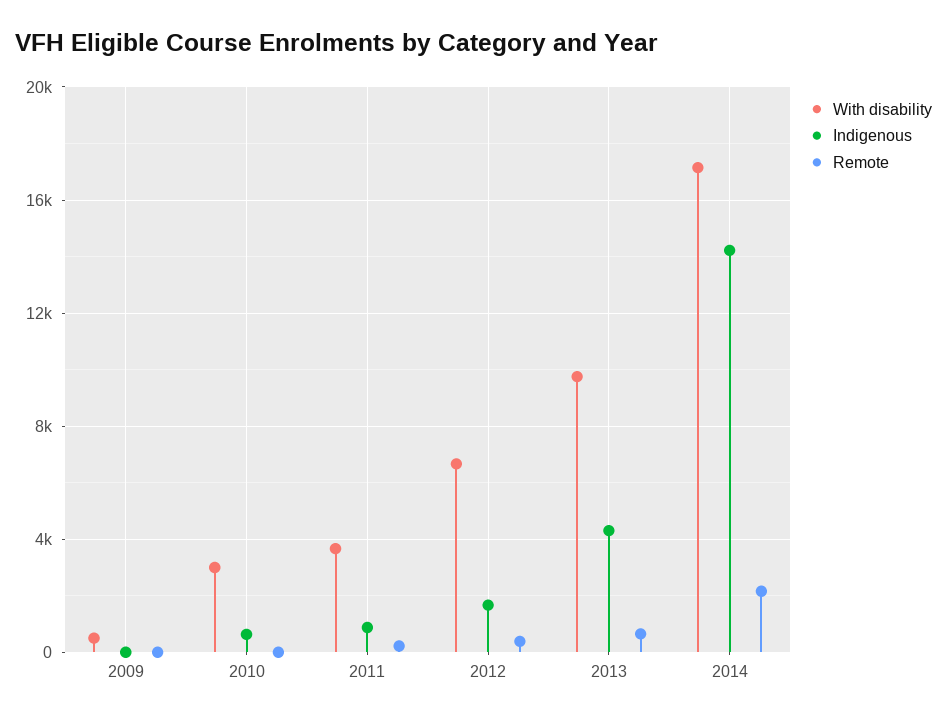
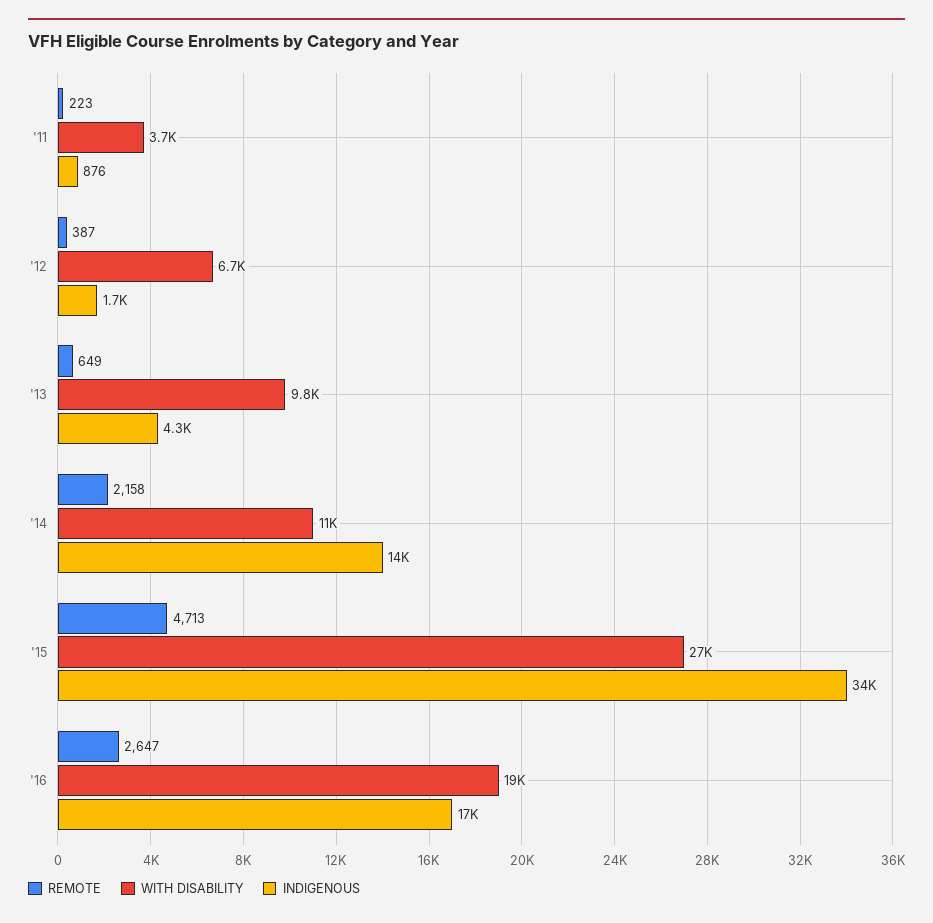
With disability, 2009: 500 -> none
Indigenous, 2009: 0 -> none
Remote, 2009: 0 -> none
With disability, 2010: 3000 -> none
Indigenous, 2010: 500 -> none
Remote, 2010: 0 -> none
With disability, 2014: 17000 -> 11000
Remote, '15: none -> 4713
With disability, '15: none -> 27000
Indigenous, '15: none -> 34000
Remote, '16: none -> 2647
With disability, '16: none -> 19000
Indigenous, '16: none -> 17000

